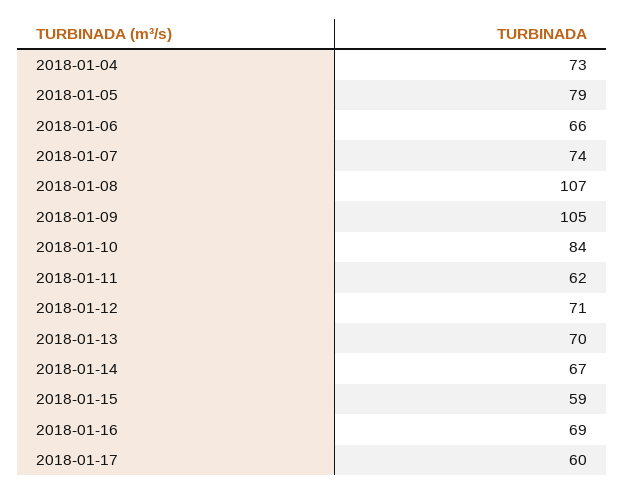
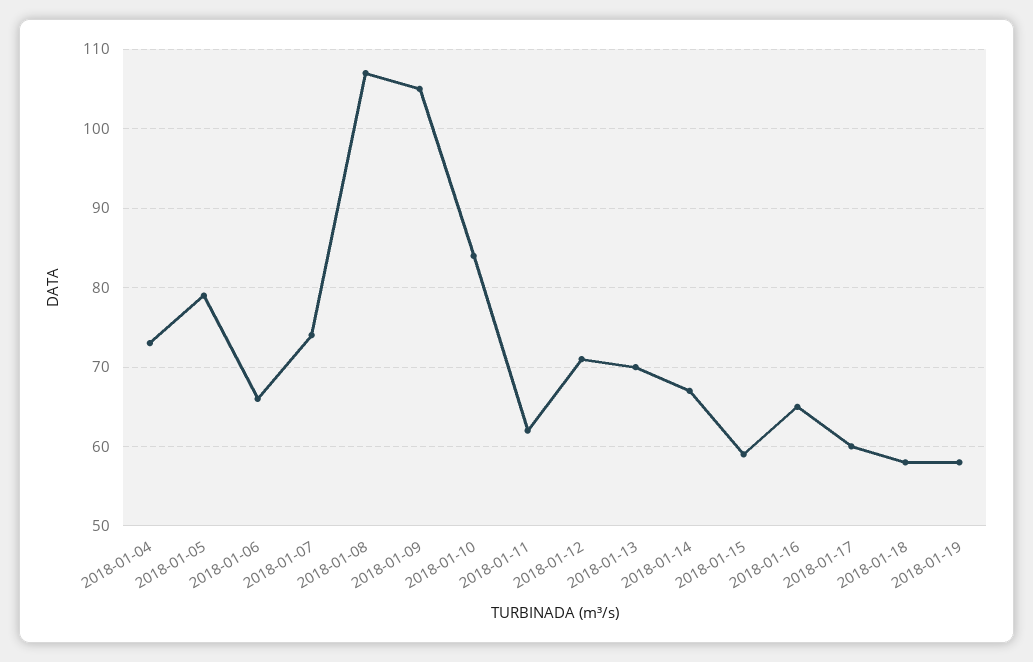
2018-01-16: 69 -> 65
2018-01-18: none -> 58
2018-01-19: none -> 58

